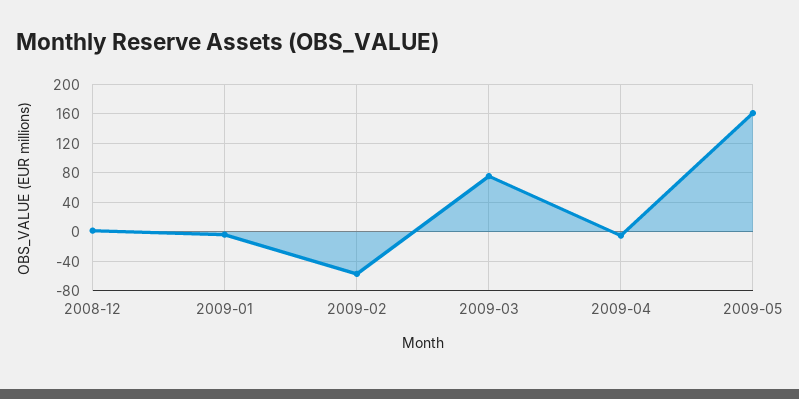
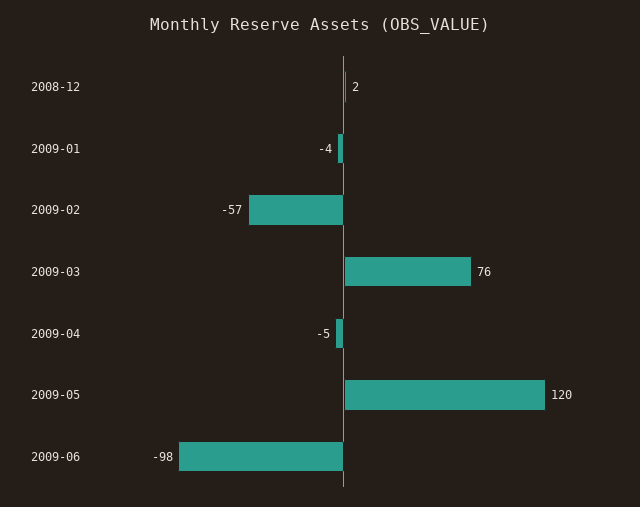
2009-05: 160 -> 120
2009-06: none -> -98

